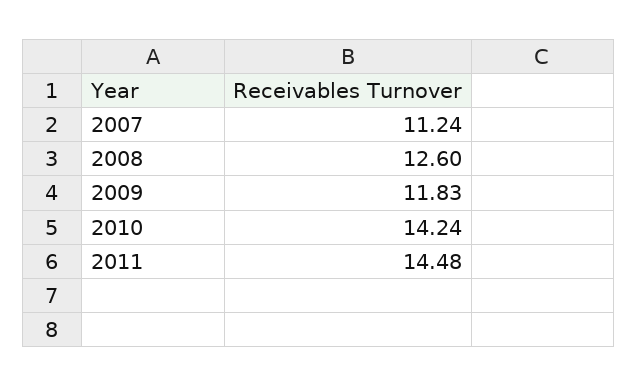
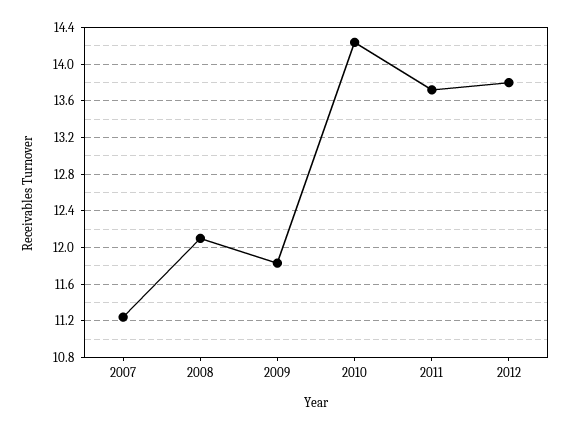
2008: 12.6 -> 12.1
2011: 14.48 -> 13.7
2012: none -> 13.8

